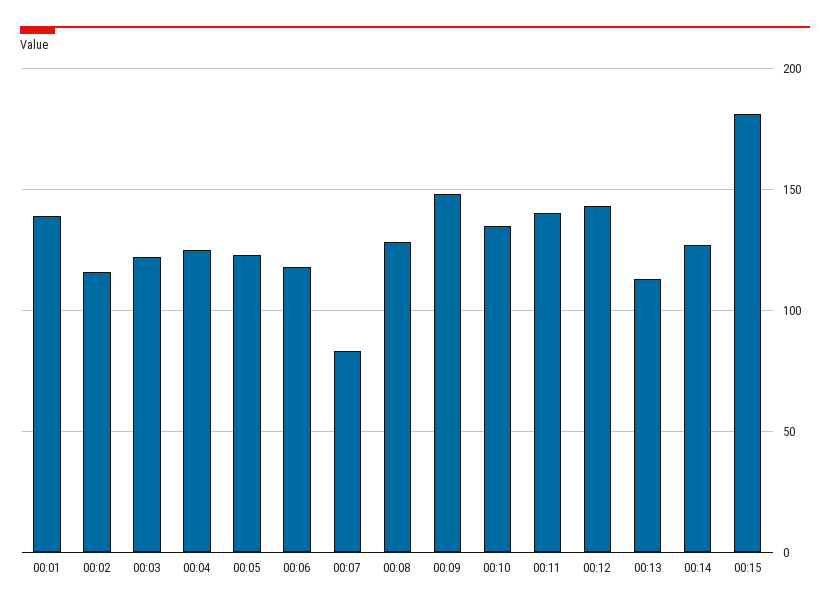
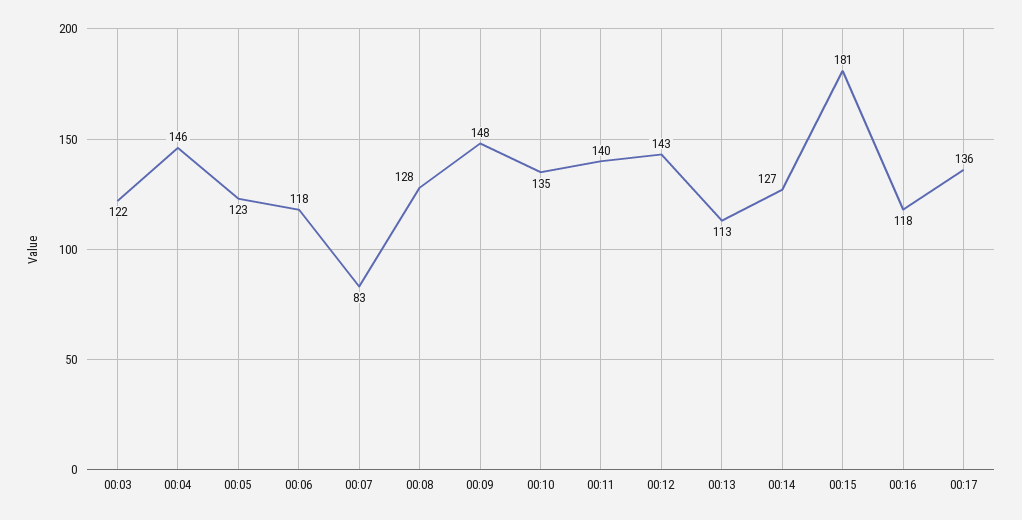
00:01: 140 -> none
00:02: 115 -> none
00:04: 125 -> 146
00:16: none -> 118
00:17: none -> 136

